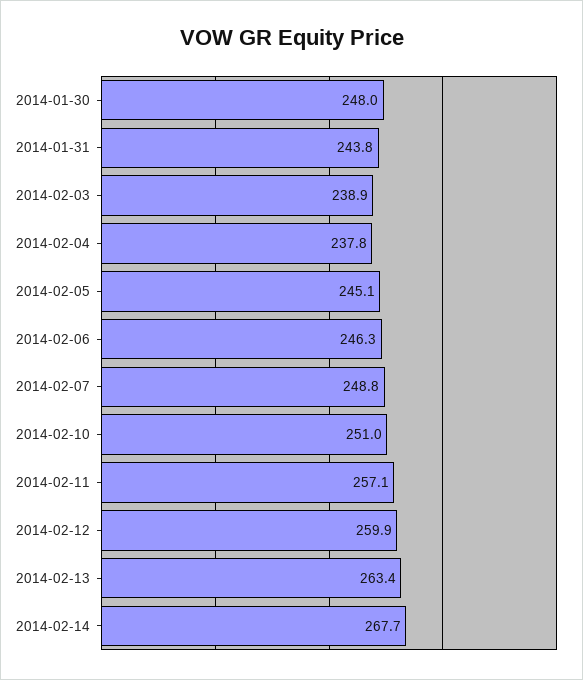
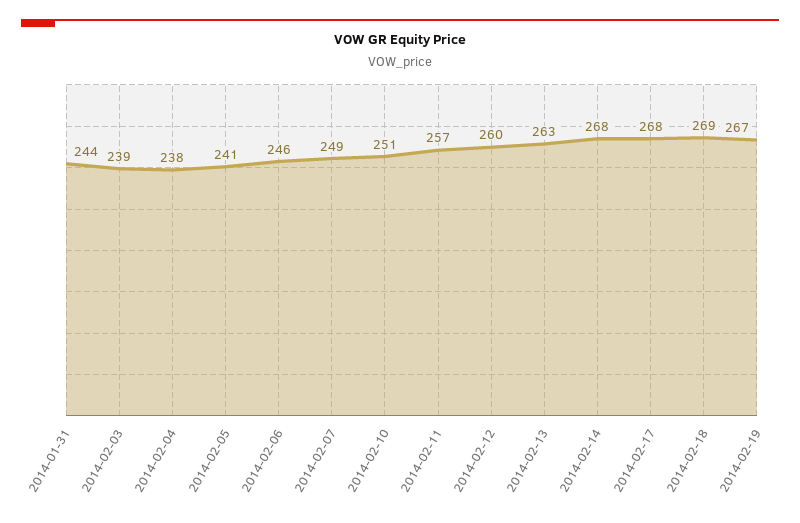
2014-01-30: 248 -> none
2014-02-05: 245.1 -> 241
2014-02-17: none -> 268
2014-02-18: none -> 269
2014-02-19: none -> 267

